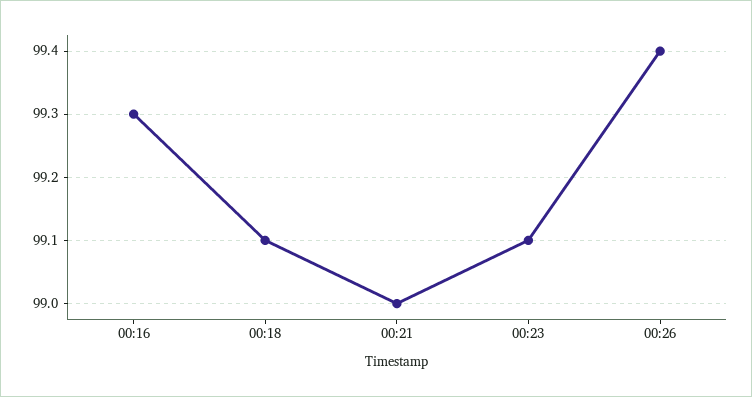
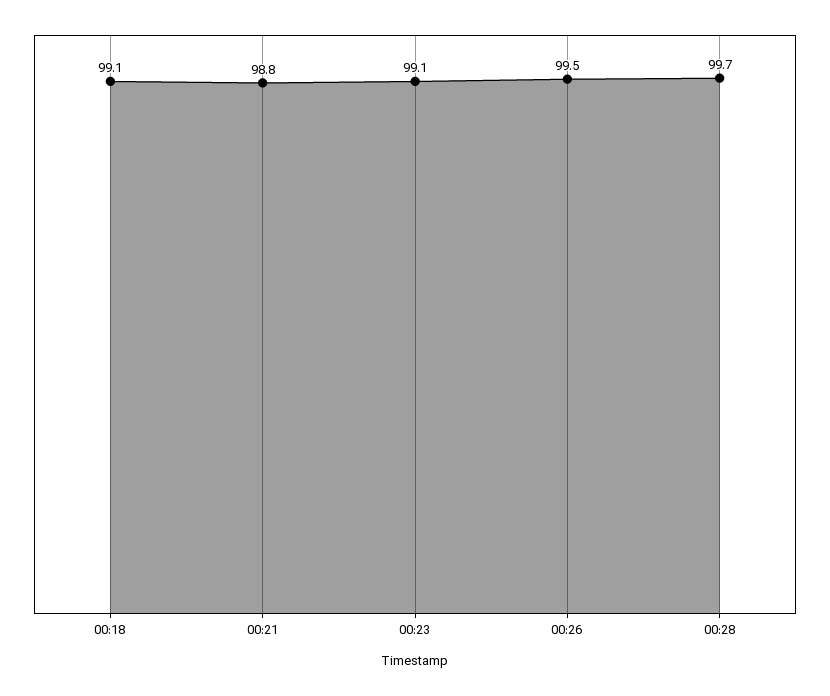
00:16: 99.3 -> none
00:21: 99 -> 98.8
00:26: 99.4 -> 99.5
00:28: none -> 99.7

